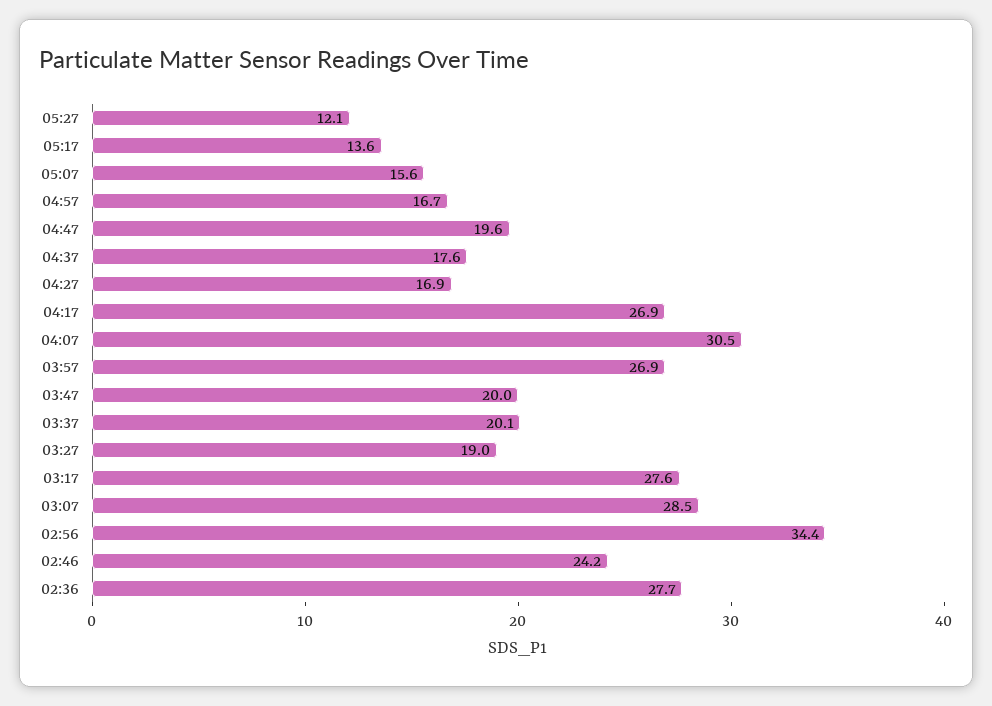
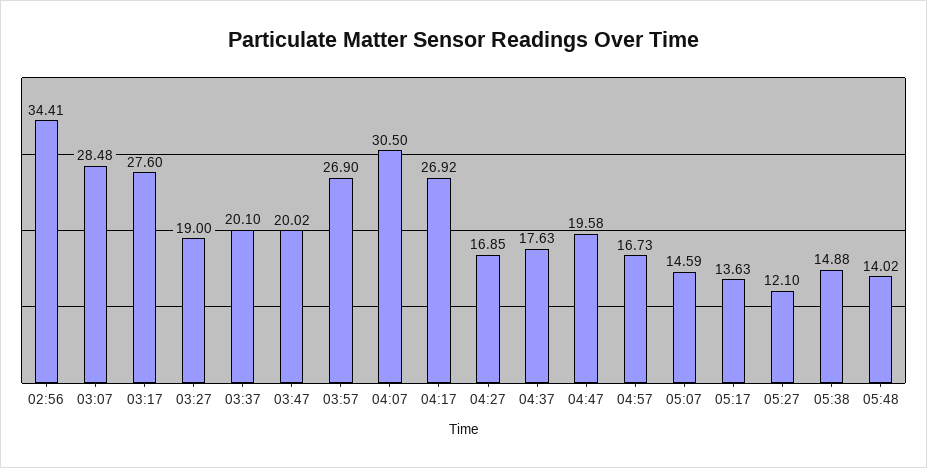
05:07: 15.6 -> 14.59
02:46: 24.2 -> none
02:36: 27.7 -> none
05:38: none -> 14.88
05:48: none -> 14.02

